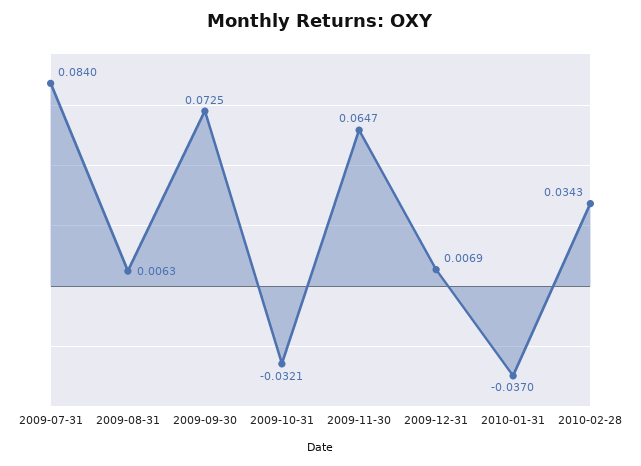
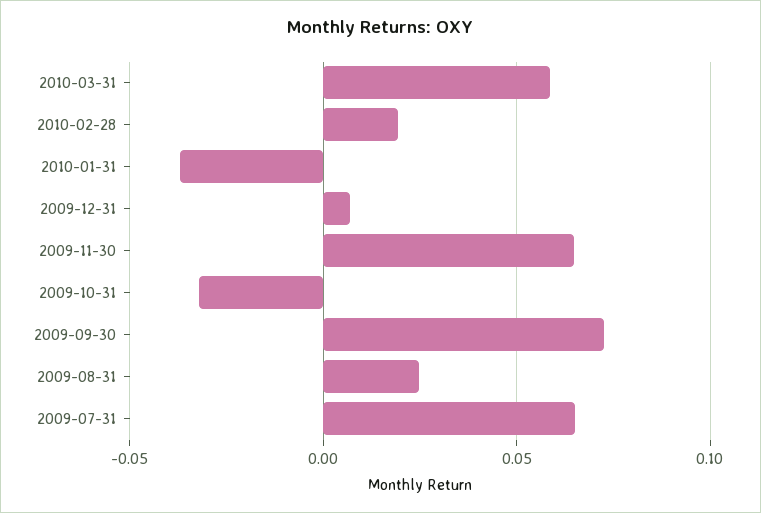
2009-07-31: 0.084 -> 0.065
2009-08-31: 0.0063 -> 0.025
2010-02-28: 0.0343 -> 0.02
2010-03-31: none -> 0.06

